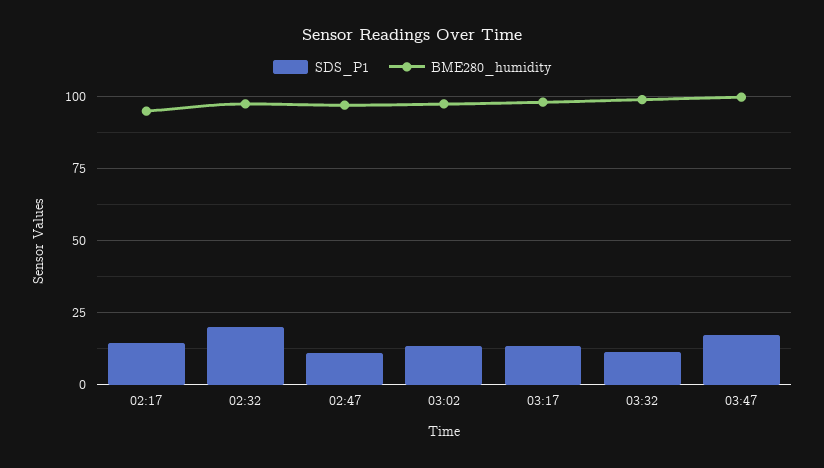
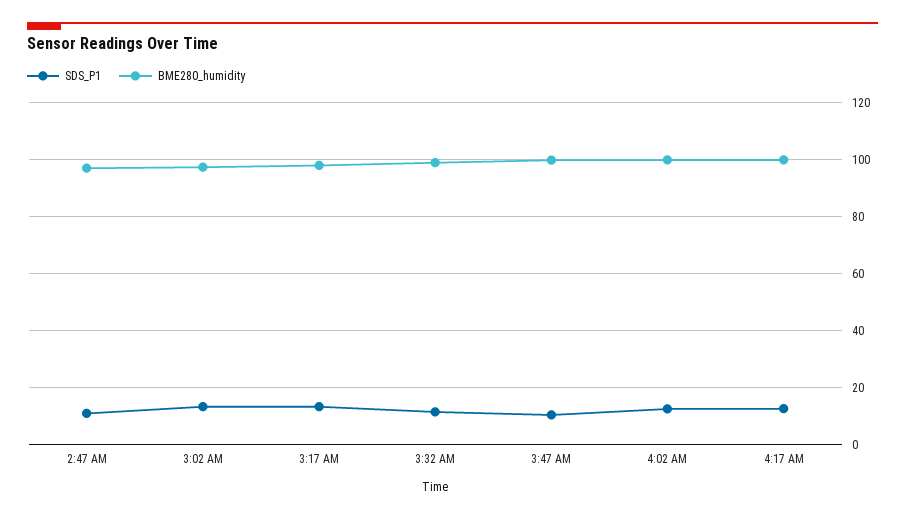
SDS_P1, 02:17: 15 -> none
BME280_humidity, 02:17: 95 -> none
SDS_P1, 02:32: 20 -> none
BME280_humidity, 02:32: 97.5 -> none
SDS_P1, 03:47: 17.5 -> 10
SDS_P1, 4:02 AM: none -> 12.5
BME280_humidity, 4:02 AM: none -> 100
SDS_P1, 4:17 AM: none -> 12.5
BME280_humidity, 4:17 AM: none -> 100

